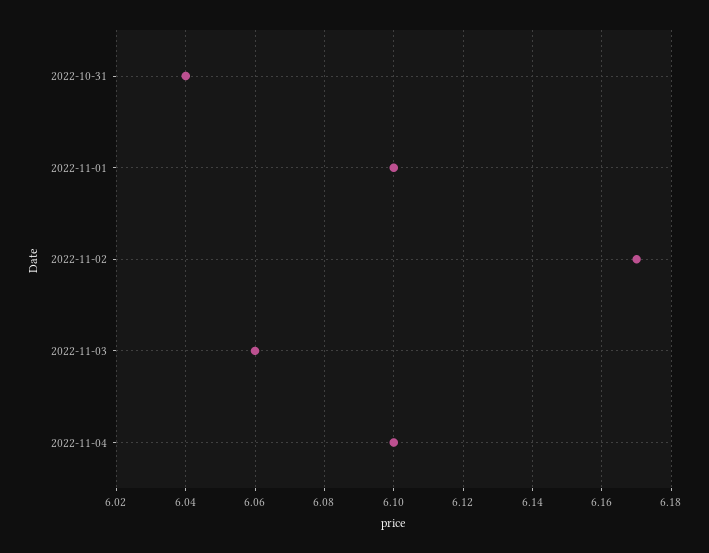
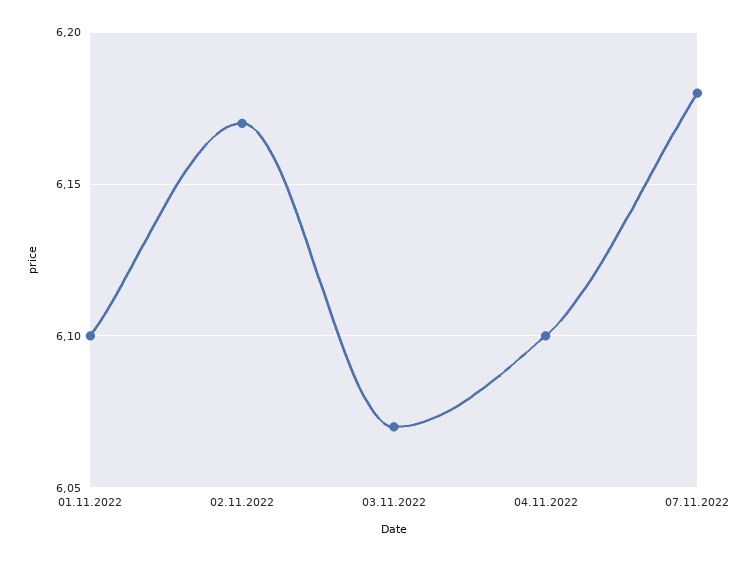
2022-10-31: 6.04 -> none
2022-11-03: 6.06 -> 6.07
07.11.2022: none -> 6.18

